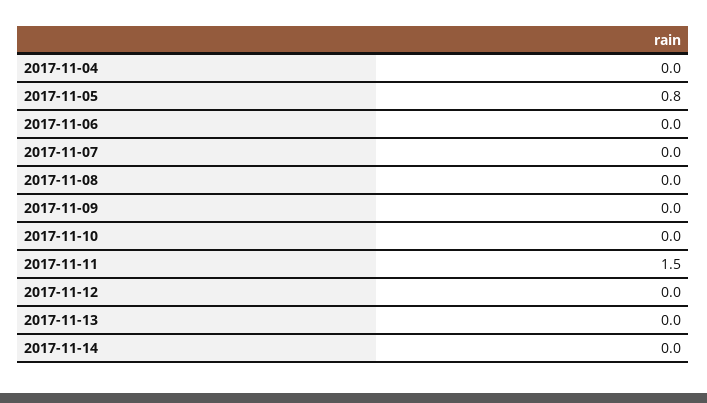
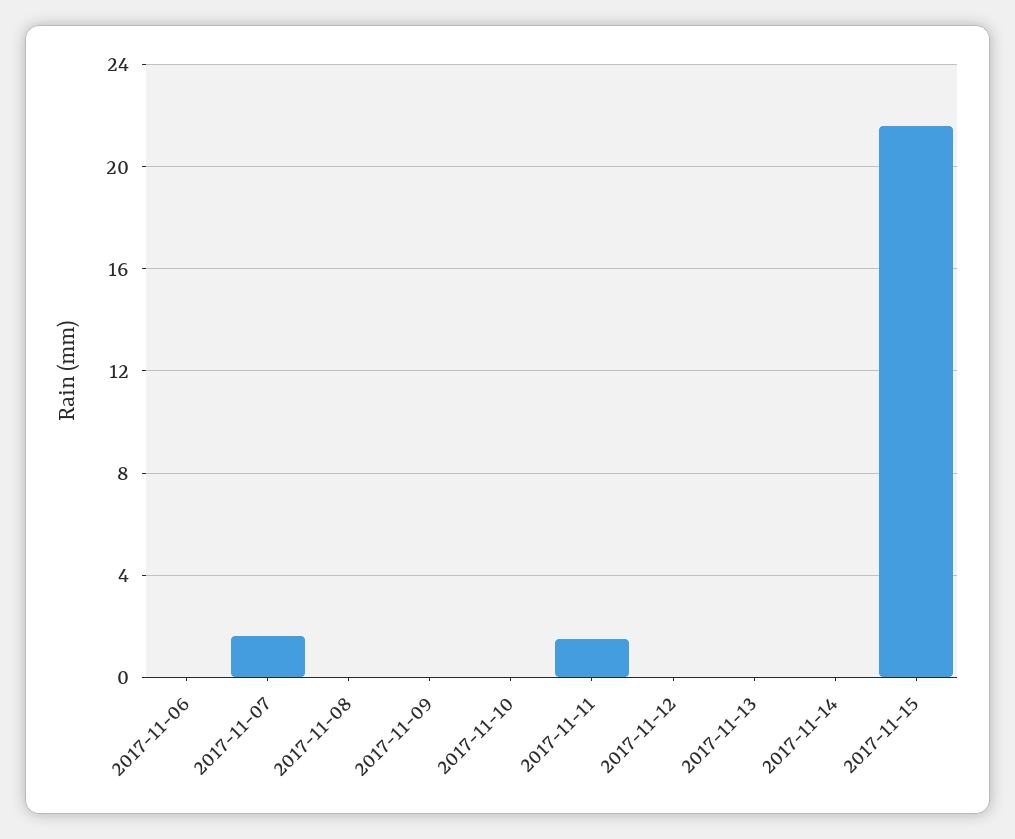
2017-11-04: 0 -> none
2017-11-05: 0.8 -> none
2017-11-07: 0 -> 1.5
2017-11-15: none -> 21.5

